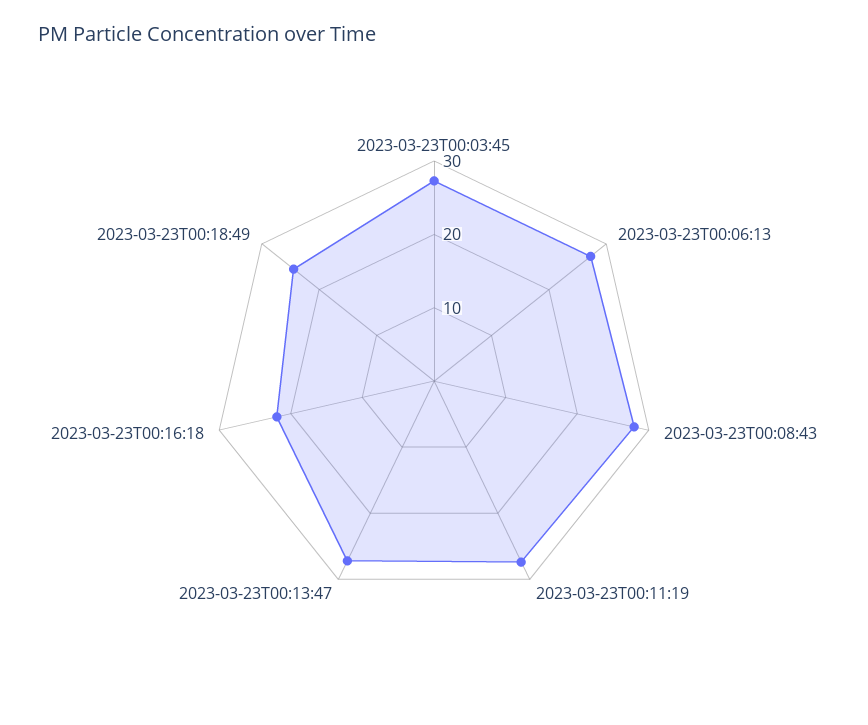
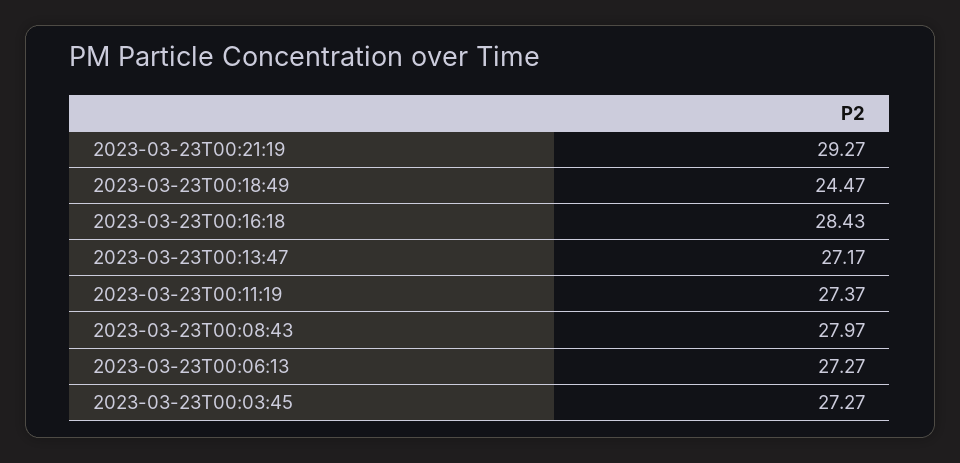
2023-03-23T00:16:18: 22 -> 28.43
2023-03-23T00:21:19: none -> 29.27

